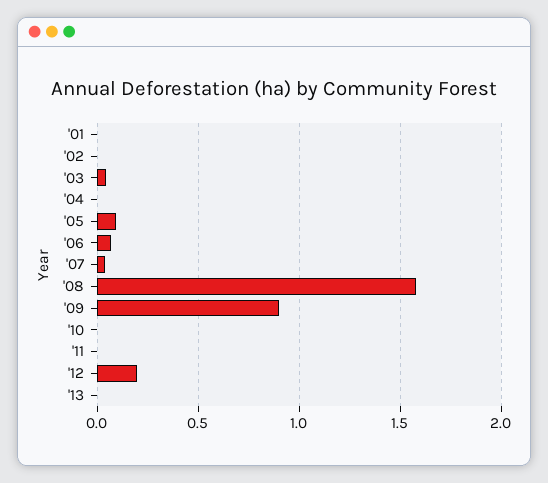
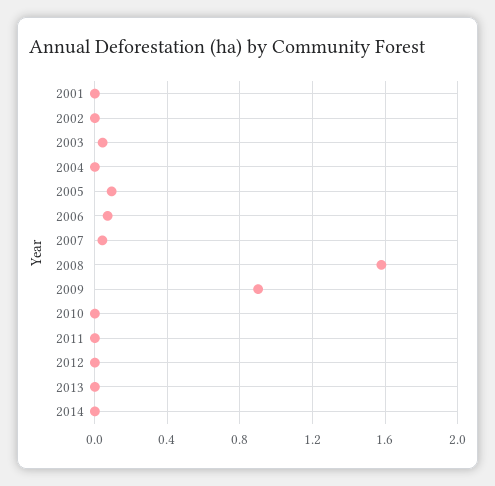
'12: 0.2 -> 0
2014: none -> 0

